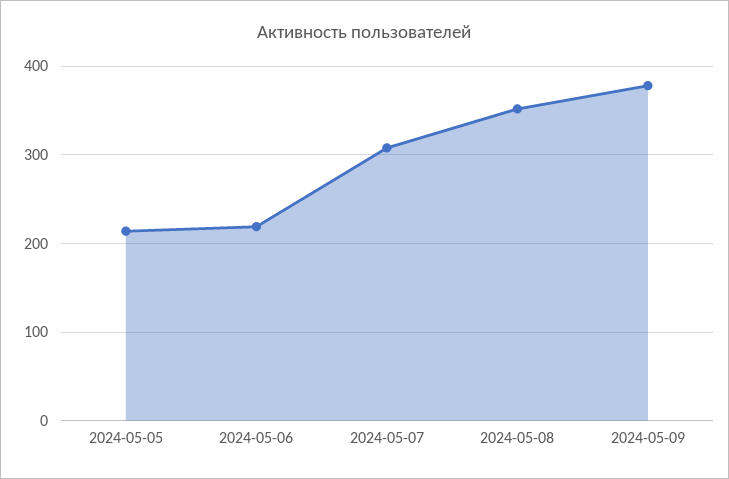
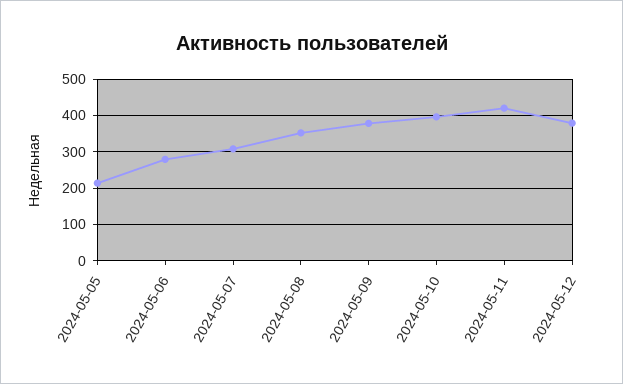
2024-05-06: 220 -> 280
2024-05-10: none -> 400
2024-05-11: none -> 420
2024-05-12: none -> 380

